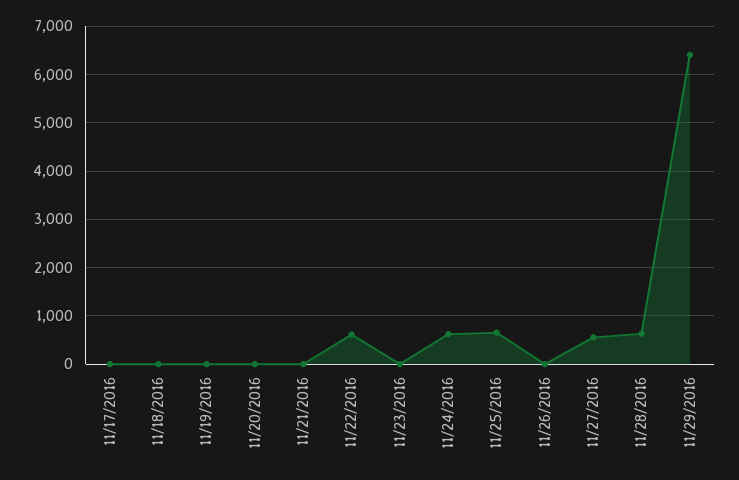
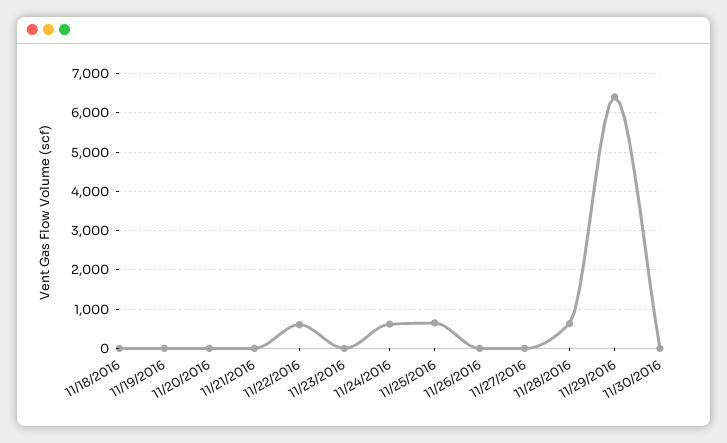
11/17/2016: 0 -> none
11/27/2016: 600 -> 0
11/30/2016: none -> 0

